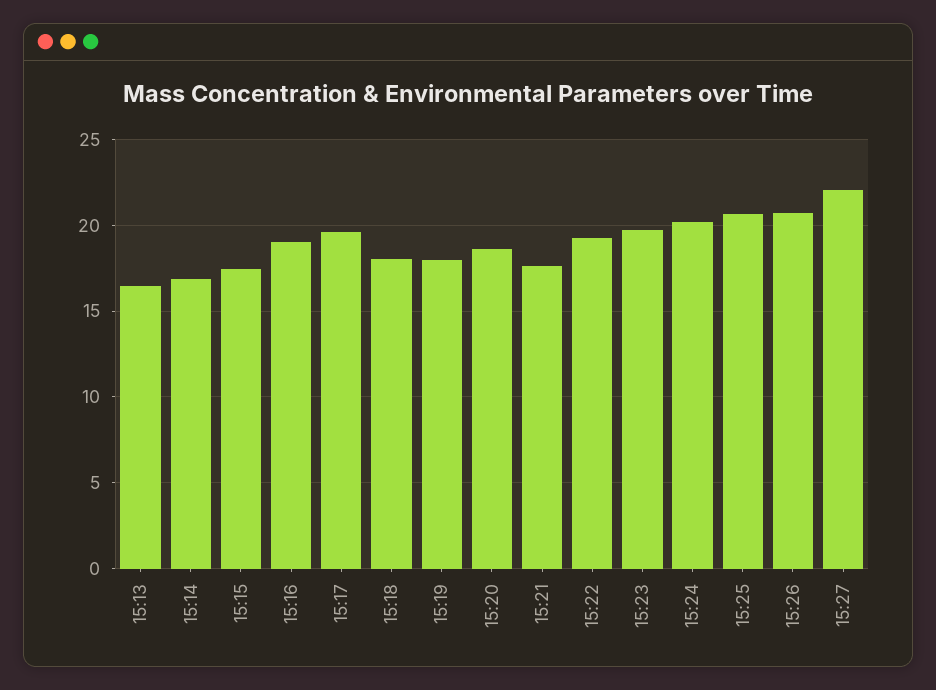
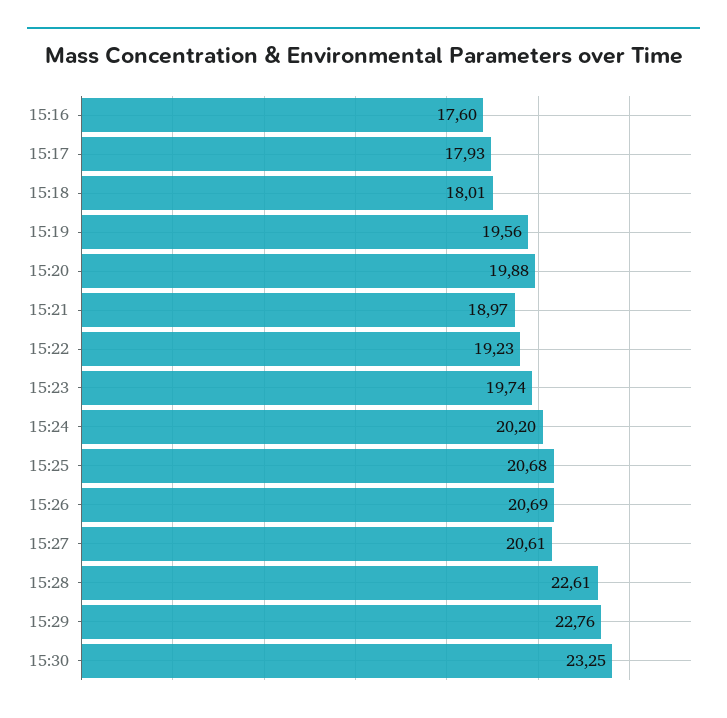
15:13: 16.5 -> none
15:14: 17 -> none
15:15: 17.5 -> none
15:16: 19 -> 17.6
15:17: 19.5 -> 17.93
15:19: 18 -> 19.56
15:20: 18.5 -> 19.88
15:21: 17.5 -> 18.97
15:27: 22 -> 20.61
15:28: none -> 22.61
15:29: none -> 22.76
15:30: none -> 23.25

